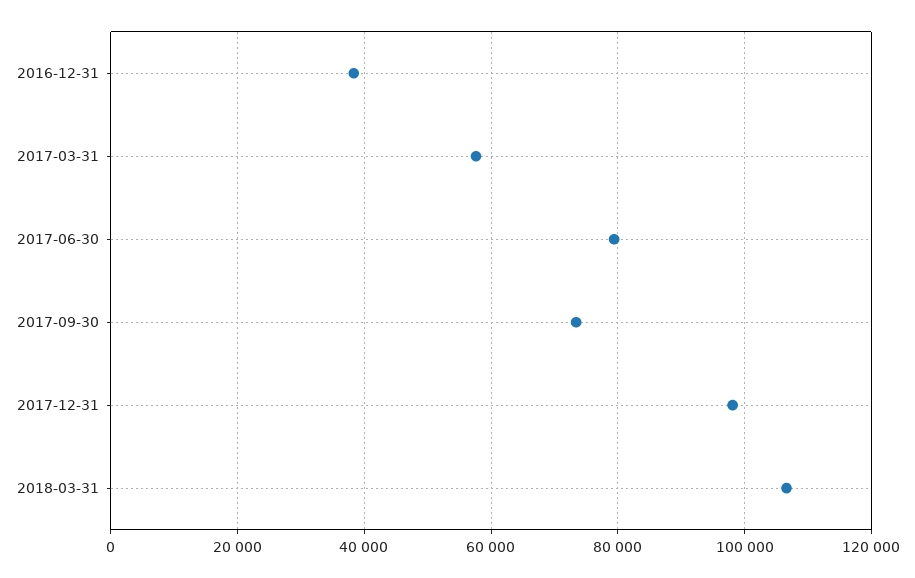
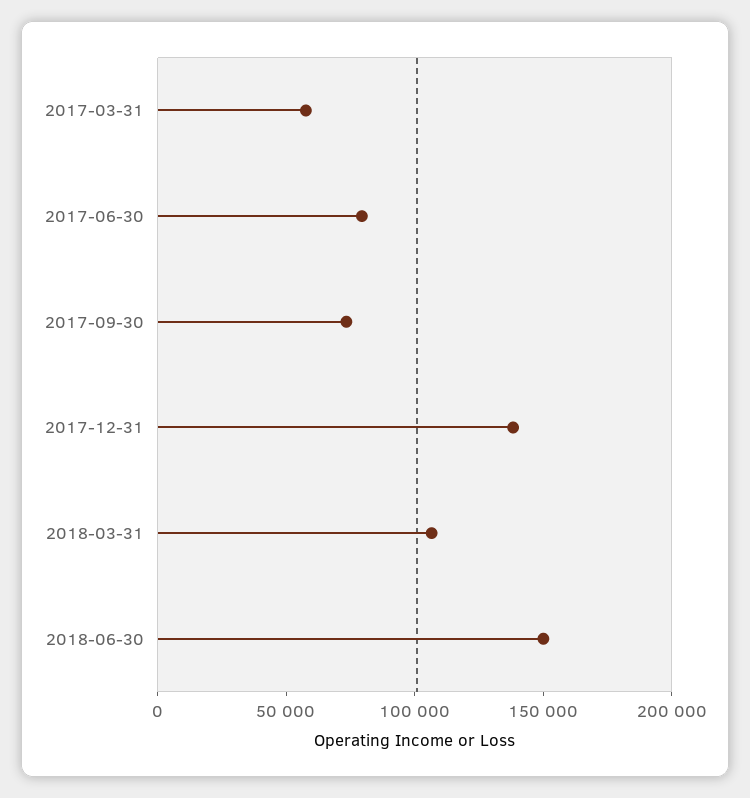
2016-12-31: 38000 -> none
2017-12-31: 98000 -> 140000
2018-06-30: none -> 150000

